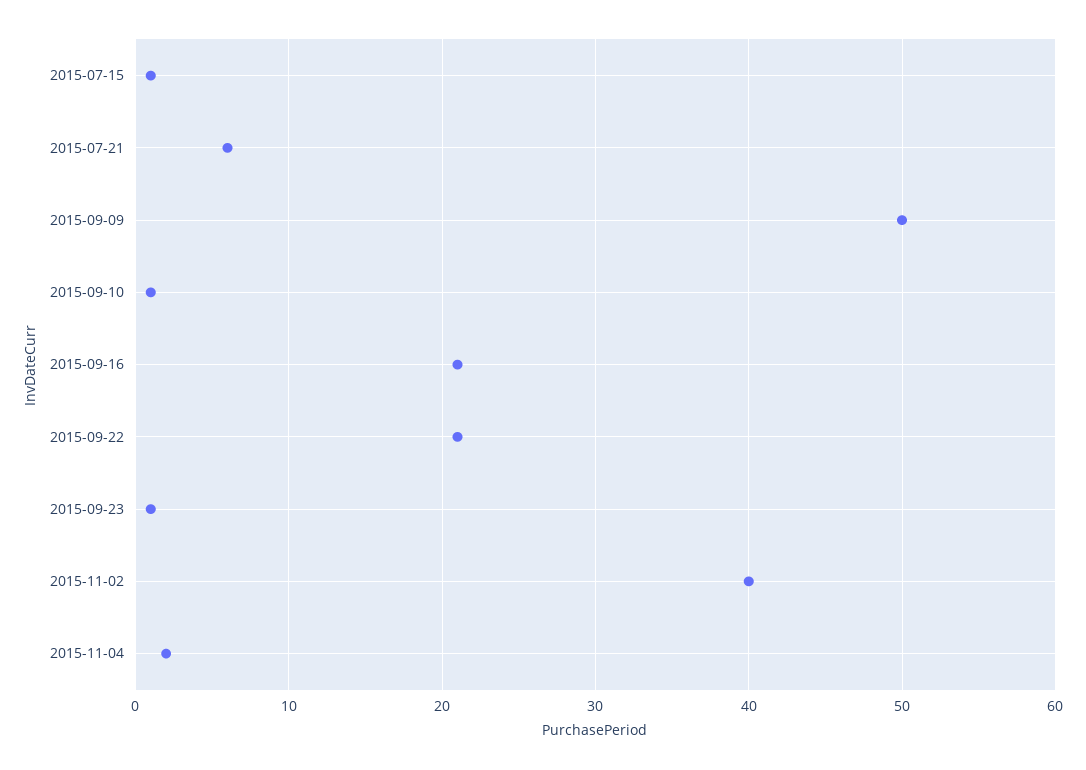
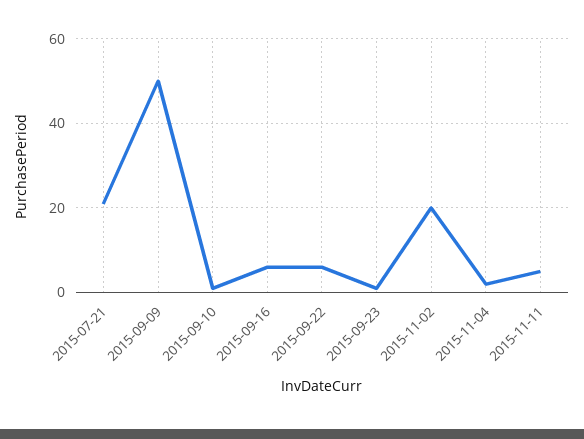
2015-07-15: 1 -> none
2015-07-21: 6 -> 20
2015-09-16: 21 -> 5
2015-09-22: 21 -> 5
2015-11-02: 40 -> 20
2015-11-11: none -> 5

